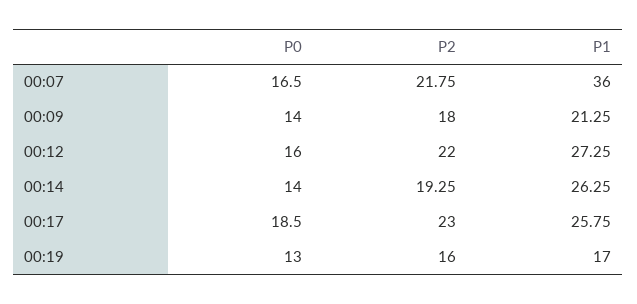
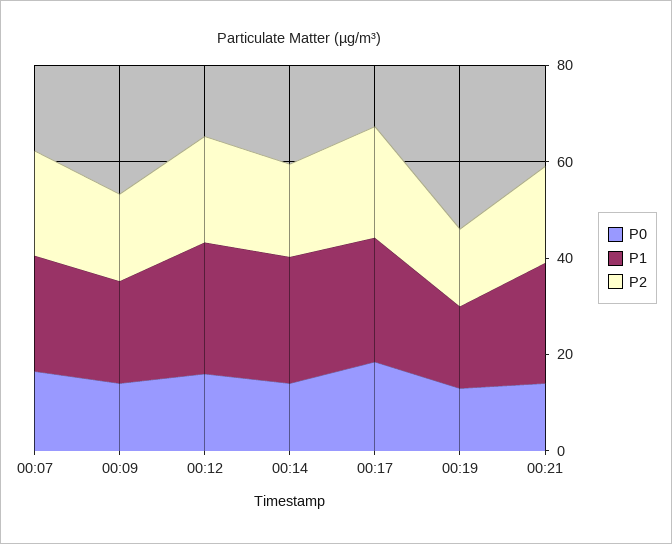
P1, 00:07: 36 -> 25
P0, 00:21: none -> 15
P1, 00:21: none -> 25
P2, 00:21: none -> 20

